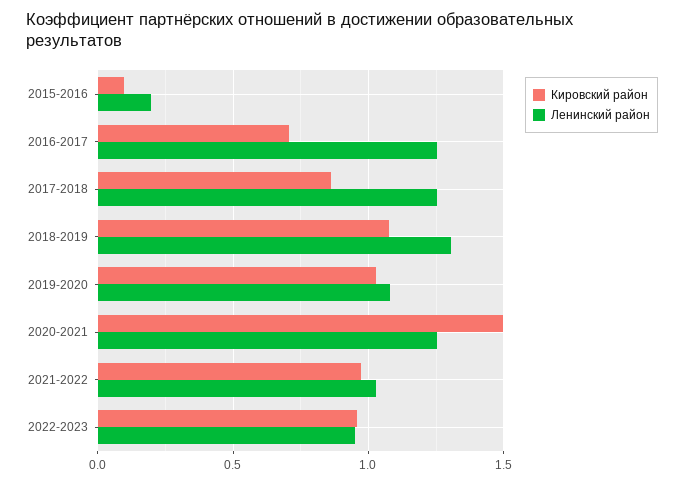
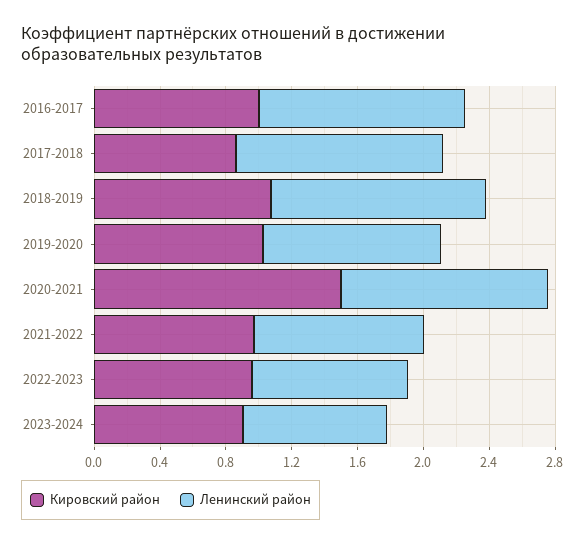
Кировский район, 2015-2016: 0.1 -> none
Ленинский район, 2015-2016: 0.2 -> none
Кировский район, 2016-2017: 0.7 -> 1
Кировский район, 2023-2024: none -> 0.9
Ленинский район, 2023-2024: none -> 0.9

